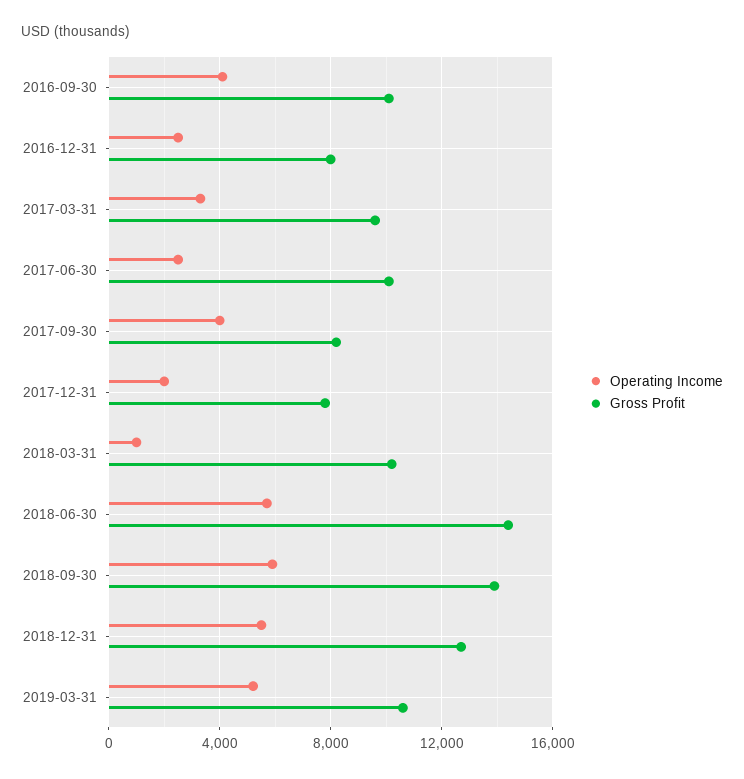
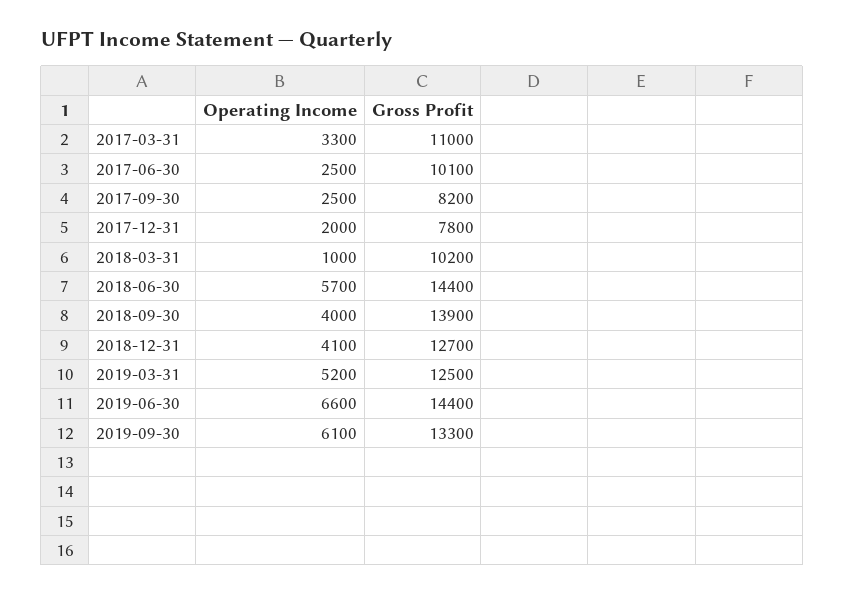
Operating Income, 2016-09-30: 4000 -> none
Gross Profit, 2016-09-30: 10000 -> none
Operating Income, 2016-12-31: 2500 -> none
Gross Profit, 2016-12-31: 8000 -> none
Gross Profit, 2017-03-31: 9500 -> 11000
Operating Income, 2017-09-30: 4000 -> 2500
Operating Income, 2018-09-30: 6000 -> 4000
Operating Income, 2018-12-31: 5500 -> 4100
Gross Profit, 2019-03-31: 10500 -> 12500
Operating Income, 2019-06-30: none -> 6600
Gross Profit, 2019-06-30: none -> 14400
Operating Income, 2019-09-30: none -> 6100
Gross Profit, 2019-09-30: none -> 13300

